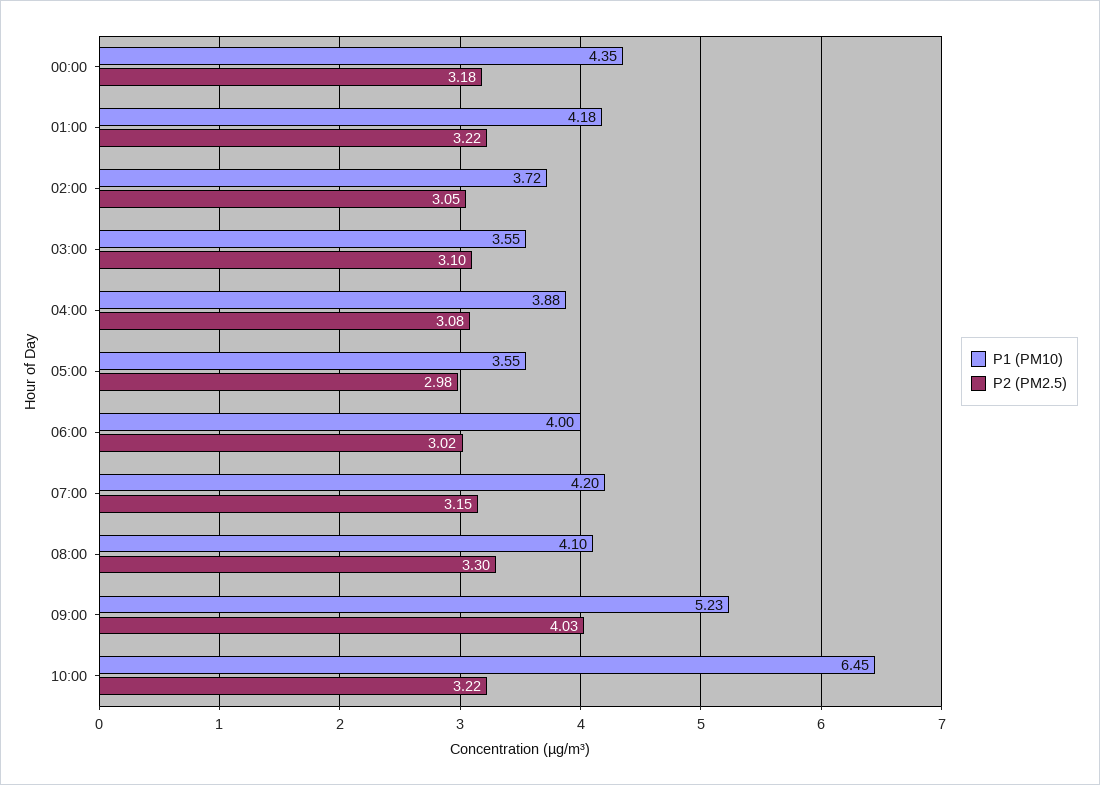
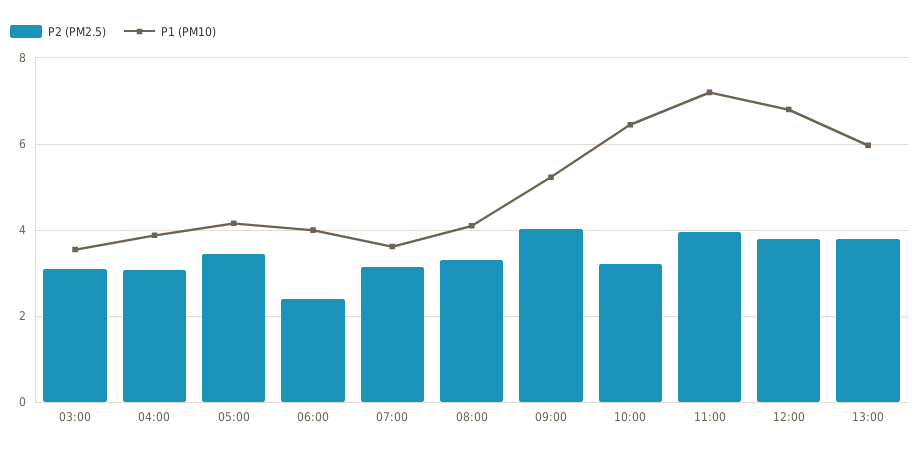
P1 (PM10), 00:00: 4.35 -> none
P2 (PM2.5), 00:00: 3.18 -> none
P1 (PM10), 01:00: 4.18 -> none
P2 (PM2.5), 01:00: 3.22 -> none
P1 (PM10), 02:00: 3.72 -> none
P2 (PM2.5), 02:00: 3.05 -> none
P1 (PM10), 05:00: 3.55 -> 4.2
P2 (PM2.5), 05:00: 2.98 -> 3.4
P2 (PM2.5), 06:00: 3.02 -> 2.4
P1 (PM10), 07:00: 4.2 -> 3.6
P2 (PM2.5), 11:00: none -> 4
P1 (PM10), 11:00: none -> 7.2
P2 (PM2.5), 12:00: none -> 3.8
P1 (PM10), 12:00: none -> 6.8
P2 (PM2.5), 13:00: none -> 3.8
P1 (PM10), 13:00: none -> 6

